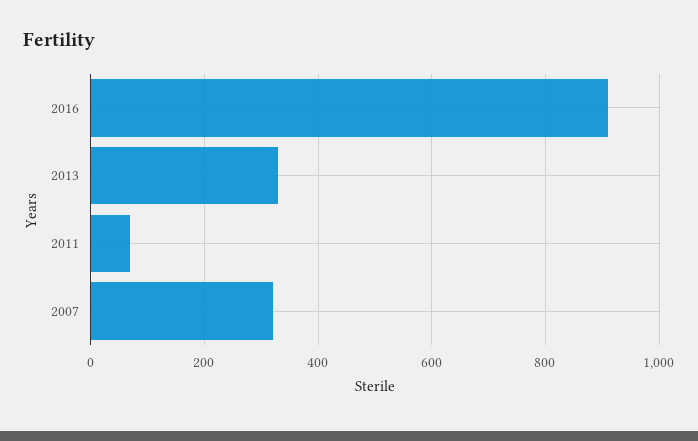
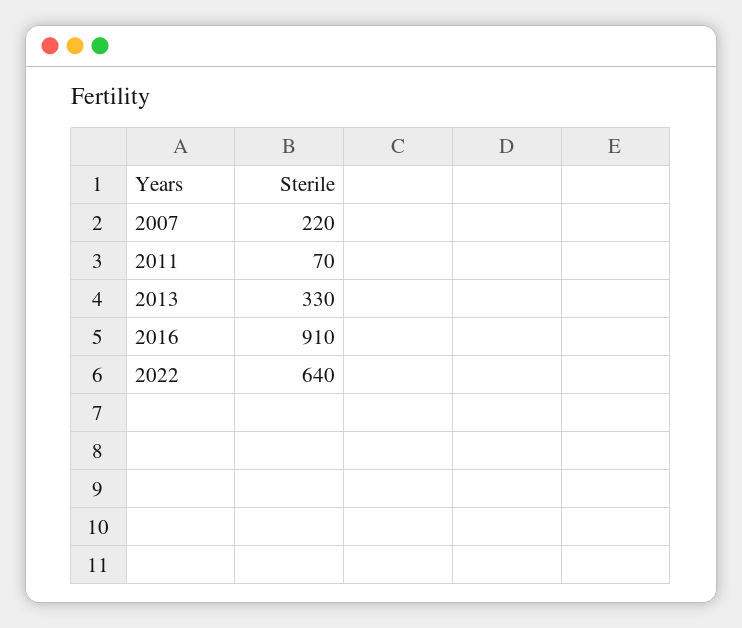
2007: 320 -> 220
2022: none -> 640

